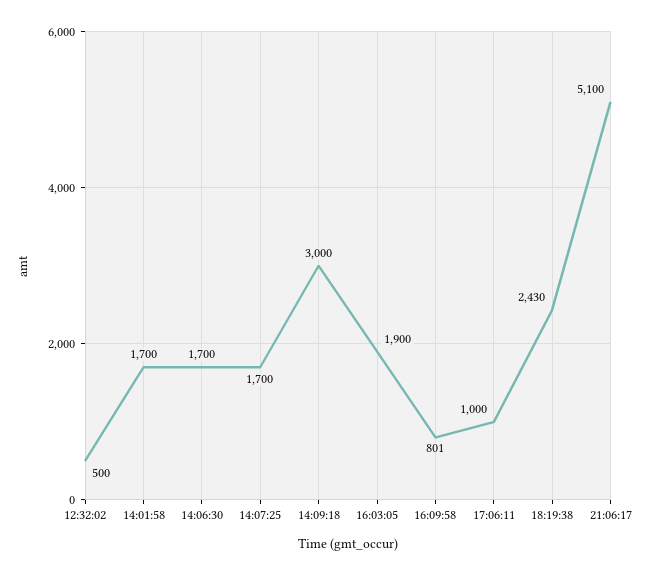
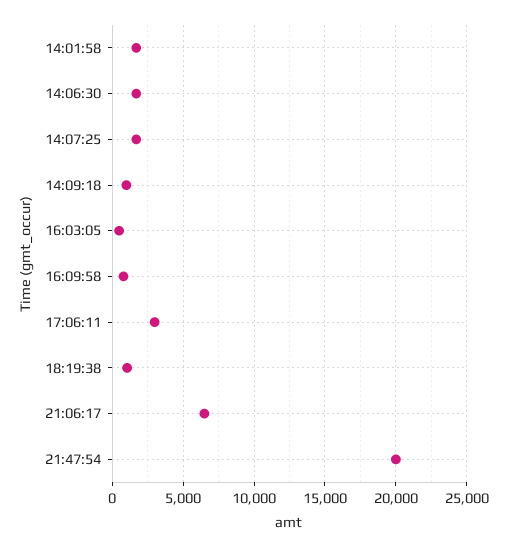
12:32:02: 500 -> none
14:09:18: 3000 -> 1000
16:03:05: 1900 -> 500
17:06:11: 1000 -> 3000
18:19:38: 2430 -> 1000
21:06:17: 5100 -> 6500
21:47:54: none -> 20000

